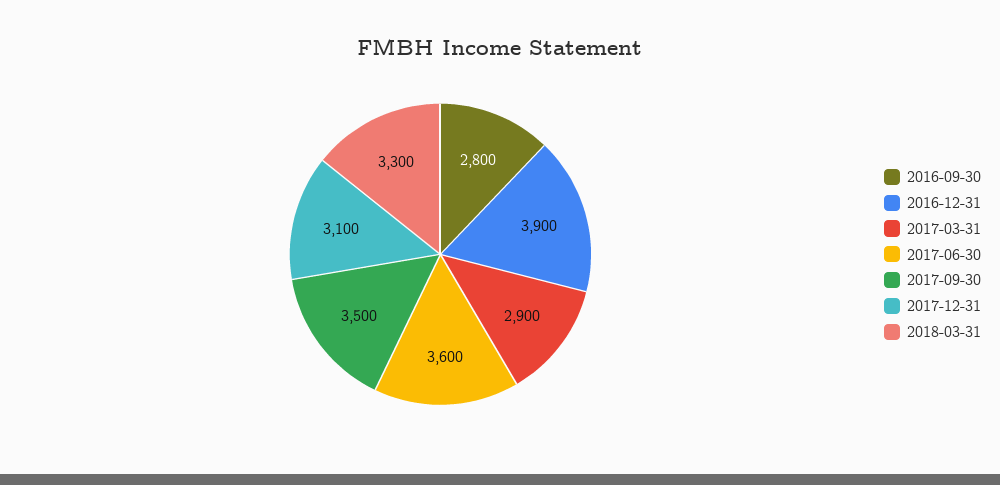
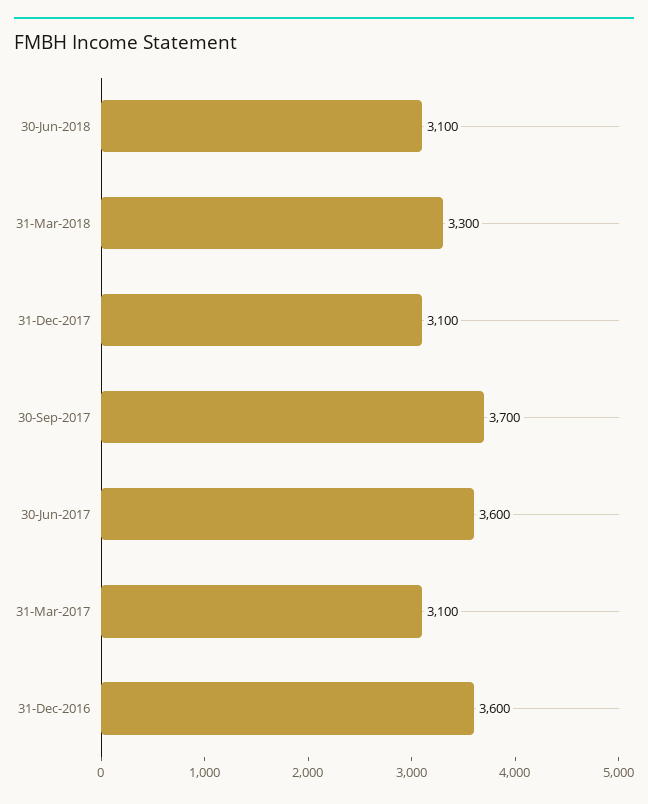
2016-09-30: 2800 -> none
2016-12-31: 3900 -> 3600
2017-03-31: 2900 -> 3100
2017-09-30: 3500 -> 3700
30-Jun-2018: none -> 3100

